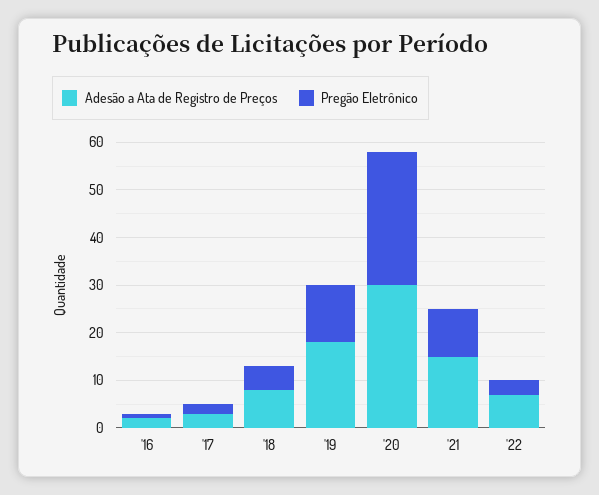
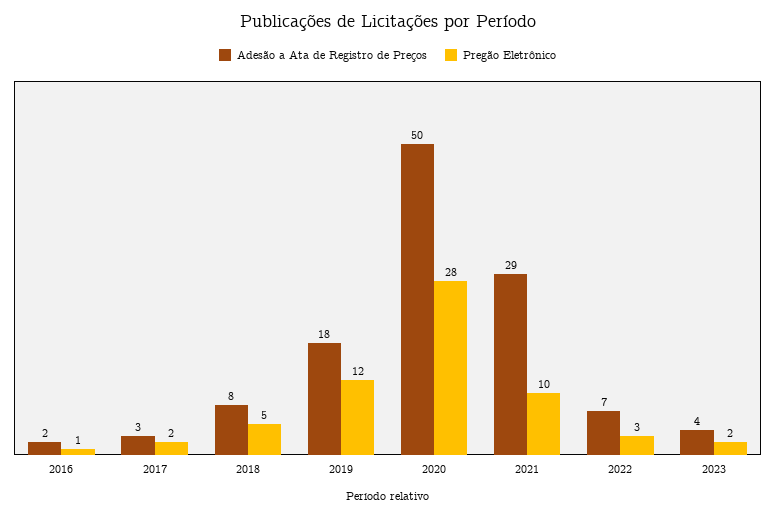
Adesão a Ata de Registro de Preços, '20: 30 -> 50
Adesão a Ata de Registro de Preços, '21: 15 -> 29
Adesão a Ata de Registro de Preços, 2023: none -> 4
Pregão Eletrônico, 2023: none -> 2

